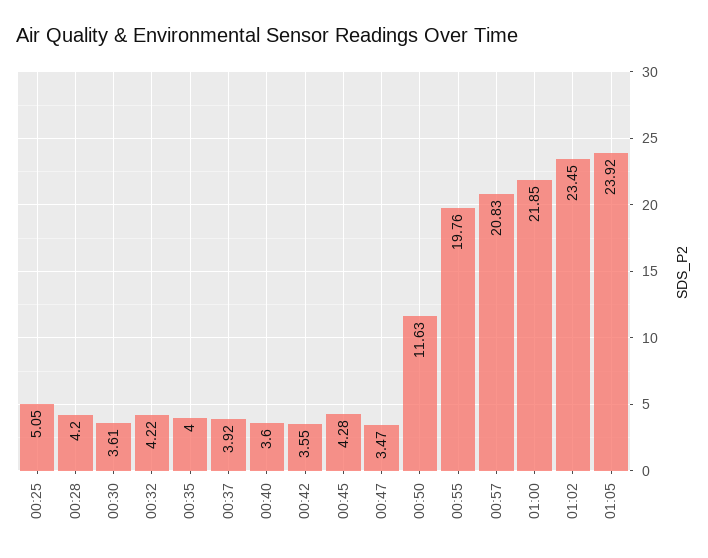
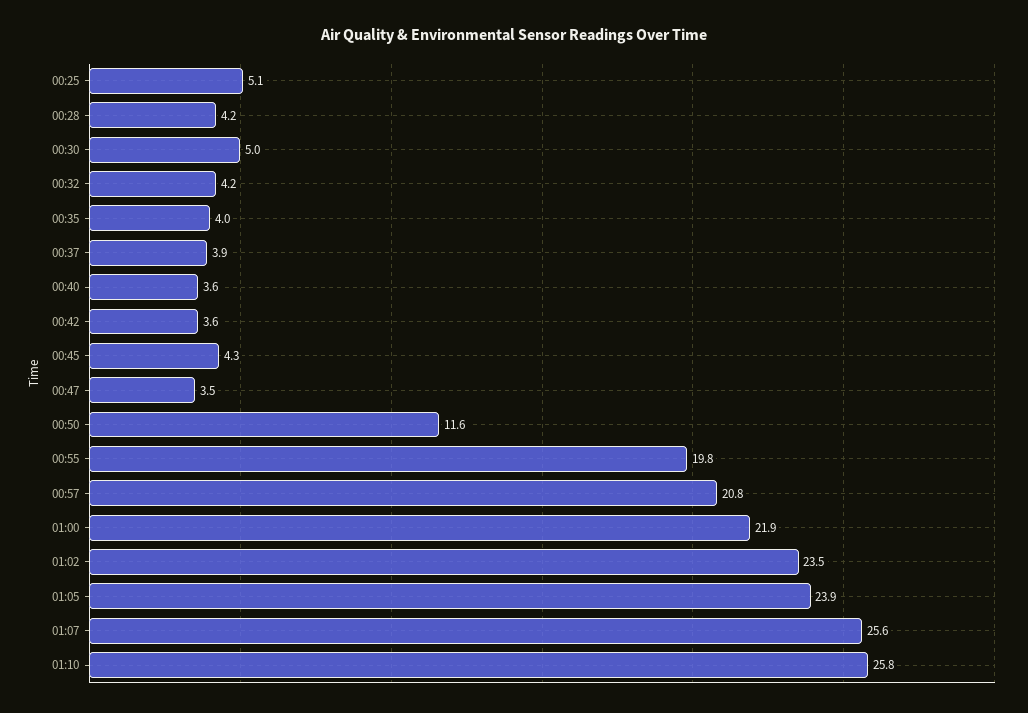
00:30: 3.61 -> 5
01:07: none -> 25.6
01:10: none -> 25.8

